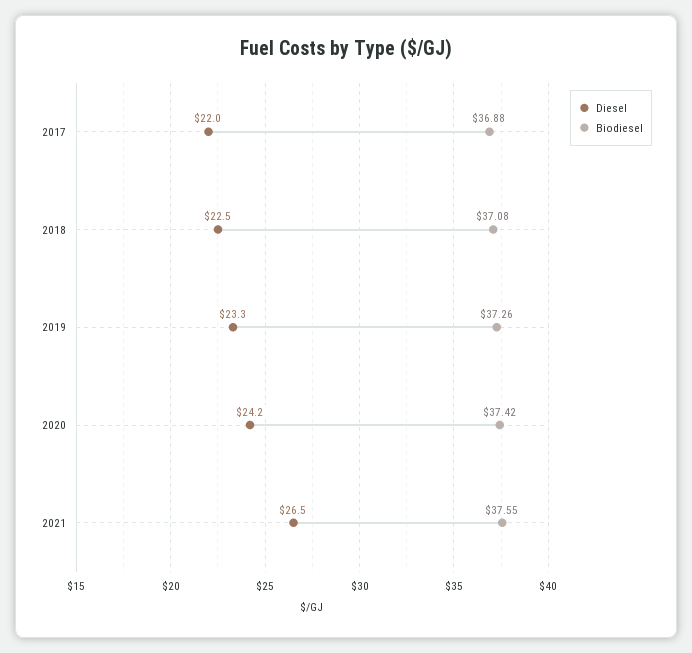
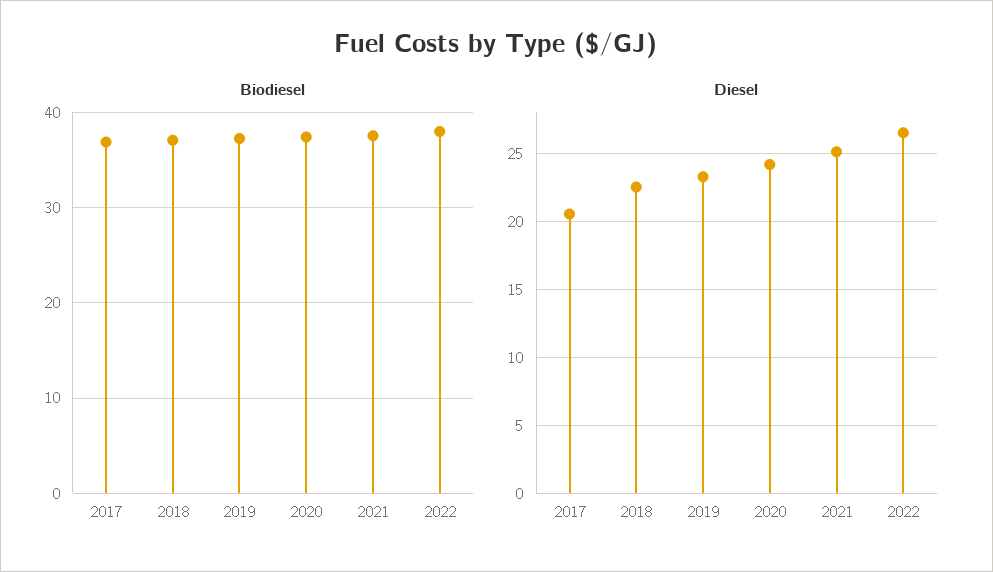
Diesel, 2017: 22 -> 20.5
Diesel, 2021: 26.5 -> 25
Biodiesel, 2022: none -> 38
Diesel, 2022: none -> 26.5

